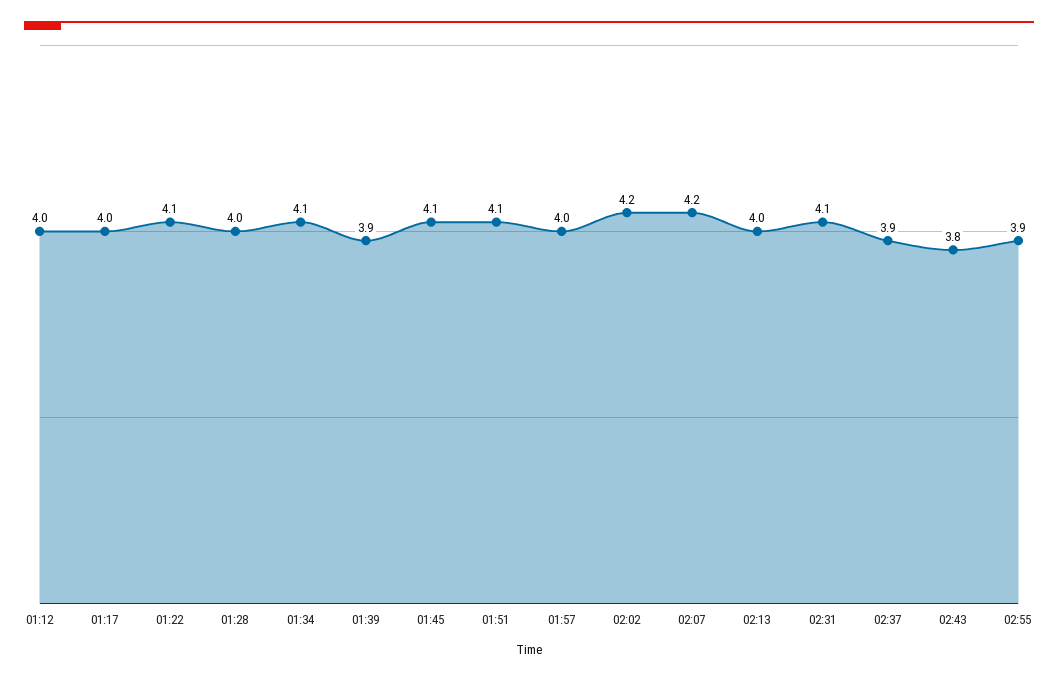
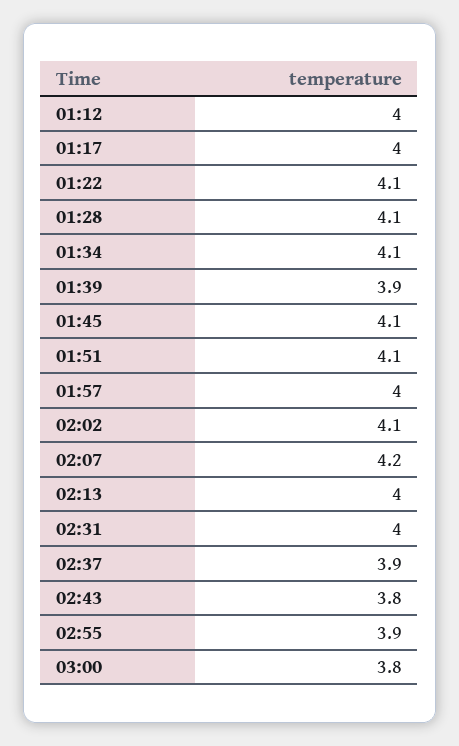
01:28: 4 -> 4.1
02:02: 4.2 -> 4.1
02:31: 4.1 -> 4
03:00: none -> 3.8

